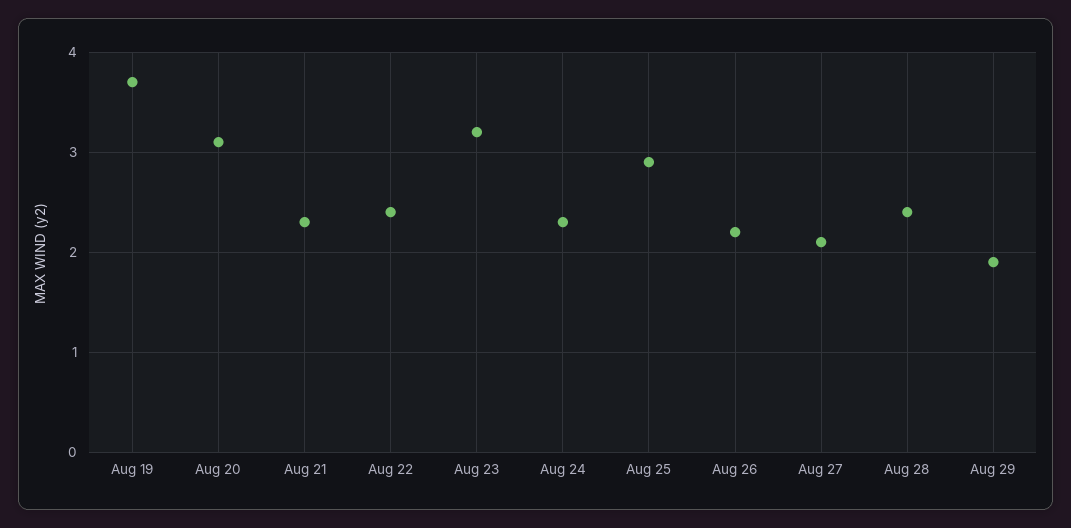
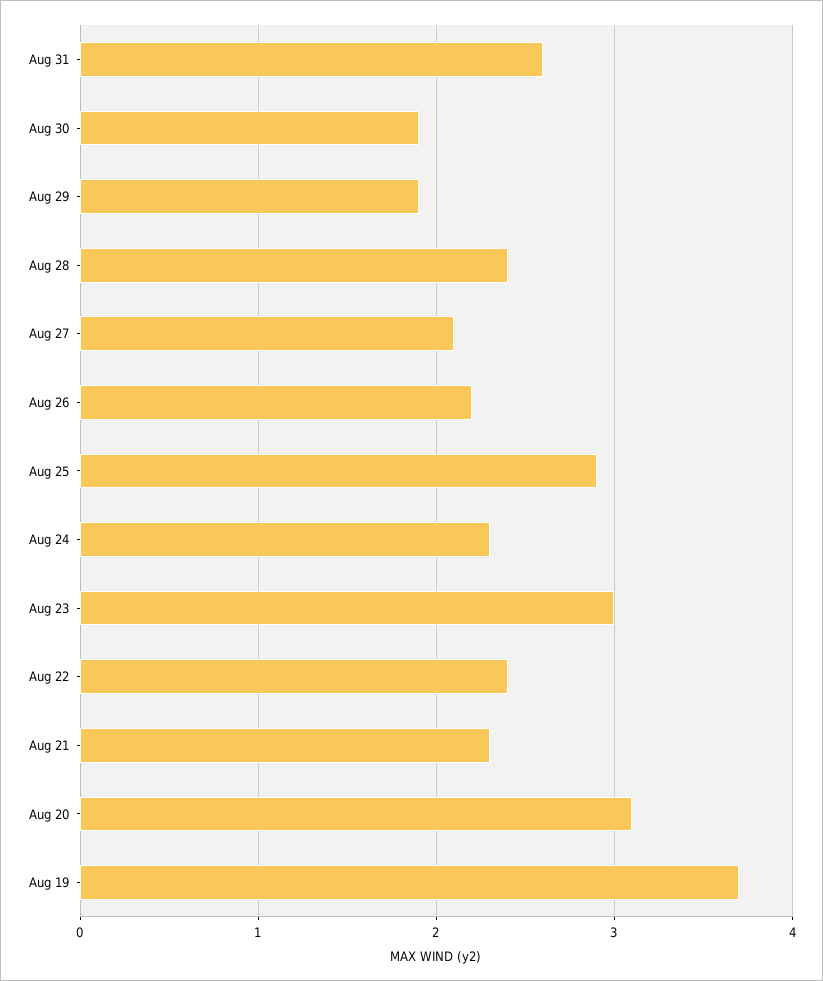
Aug 23: 3.2 -> 3
Aug 31: none -> 2.6
Aug 30: none -> 1.9

